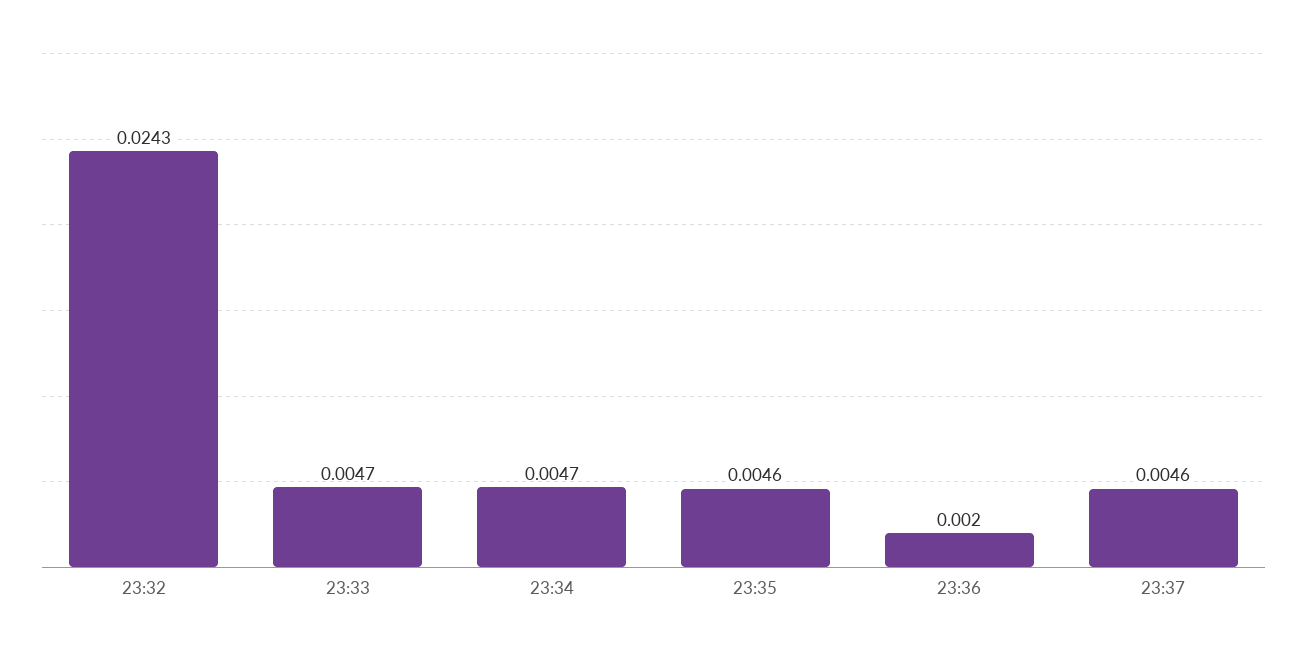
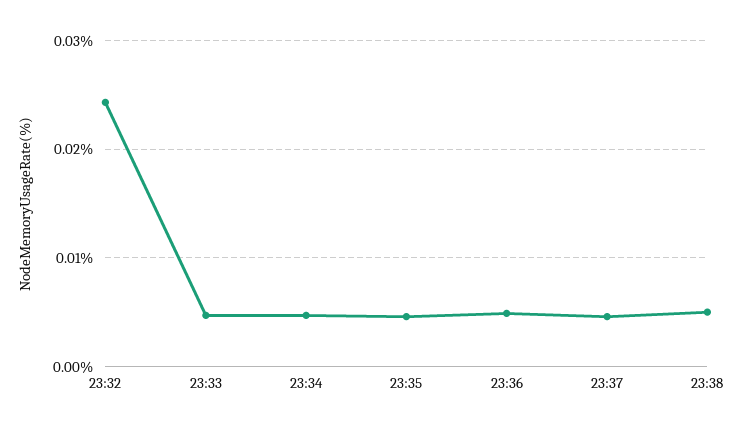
23:36: 0.002 -> 0.005
23:38: none -> 0.005

